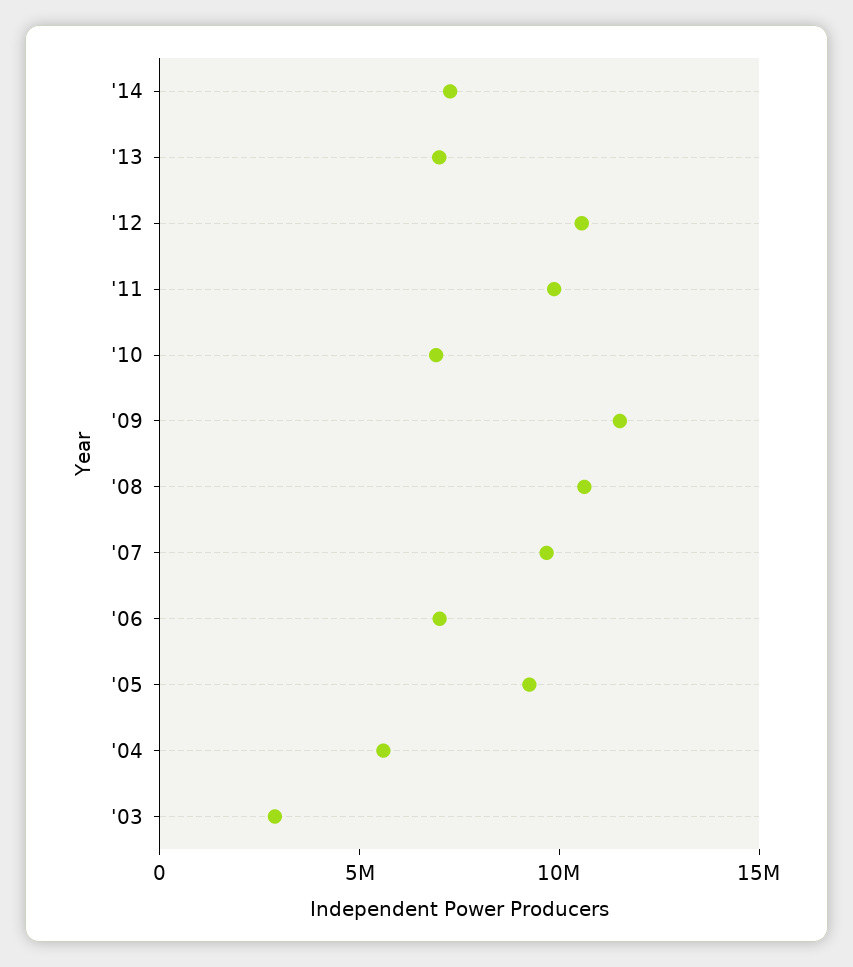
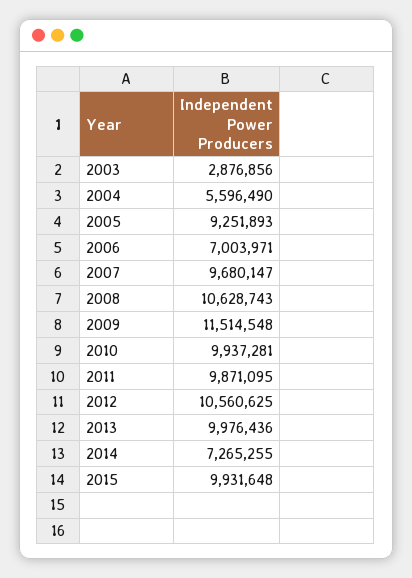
'13: 7000000 -> 9976436
'10: 7000000 -> 9937281
2015: none -> 9931648

